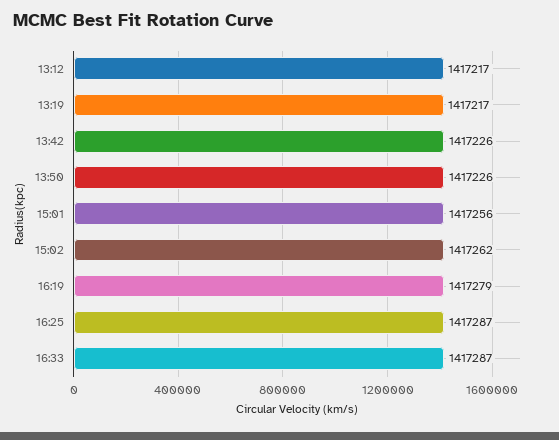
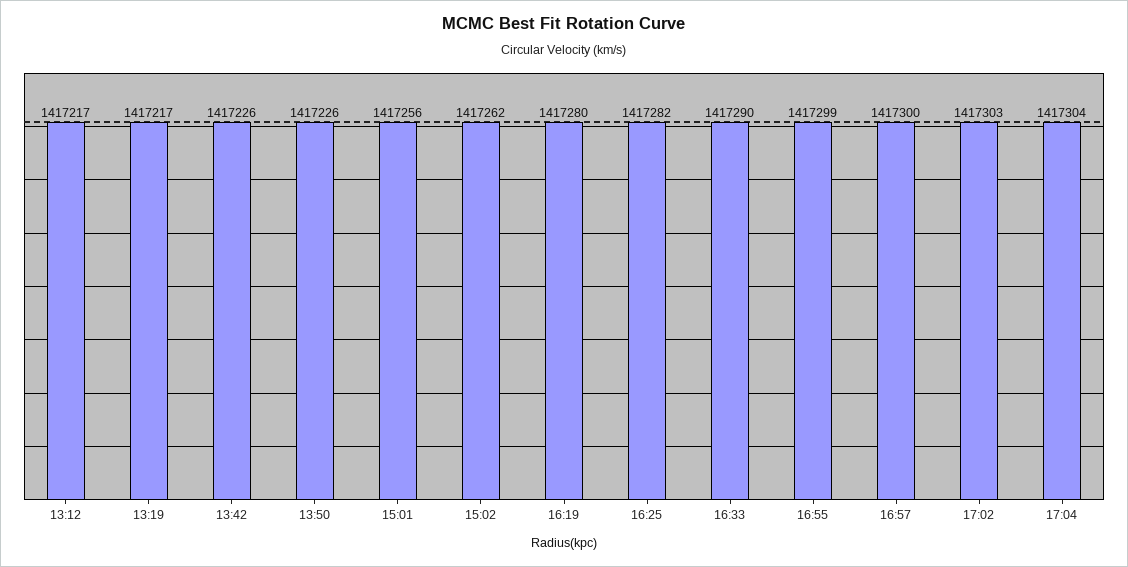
16:19: 1417279 -> 1417280
16:25: 1417287 -> 1417282
16:33: 1417287 -> 1417290
16:55: none -> 1417299
16:57: none -> 1417300
17:02: none -> 1417303
17:04: none -> 1417304

